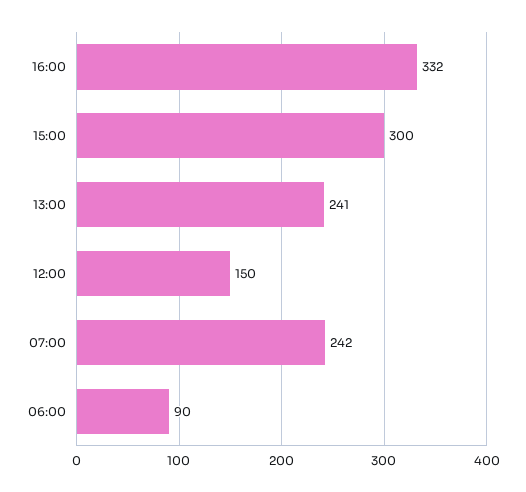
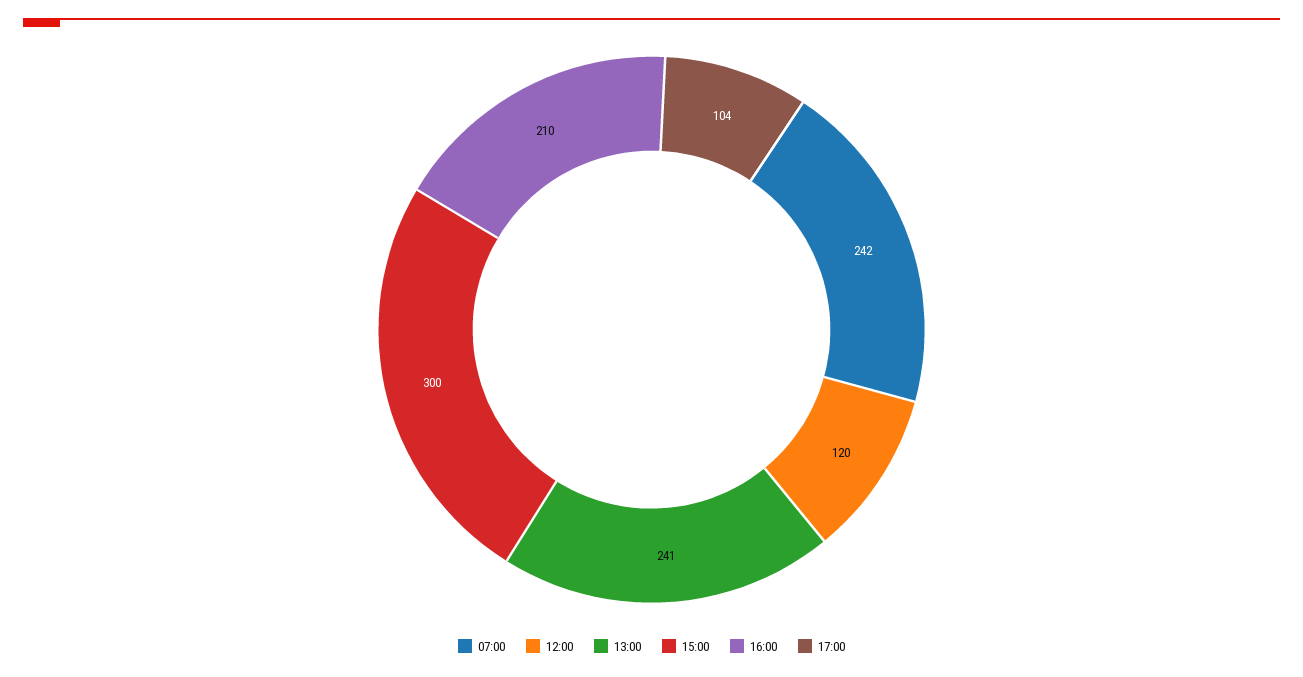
16:00: 332 -> 210
12:00: 150 -> 120
06:00: 90 -> none
17:00: none -> 104

